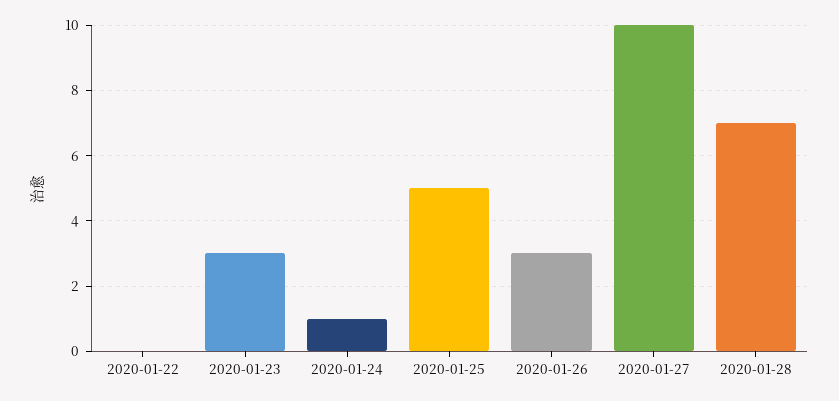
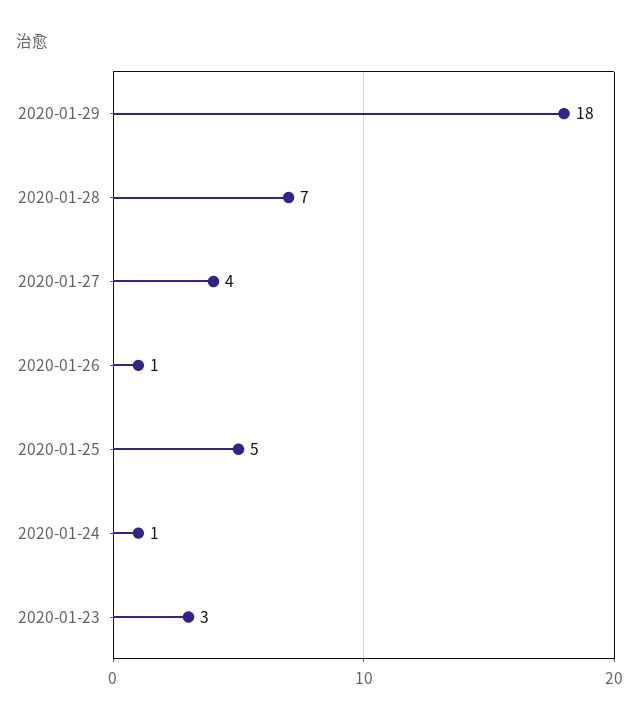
2020-01-22: 0 -> none
2020-01-26: 3 -> 1
2020-01-27: 10 -> 4
2020-01-29: none -> 18

